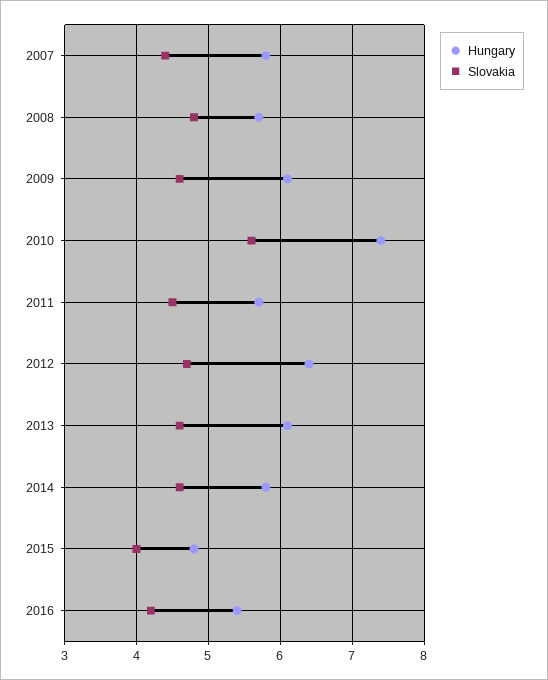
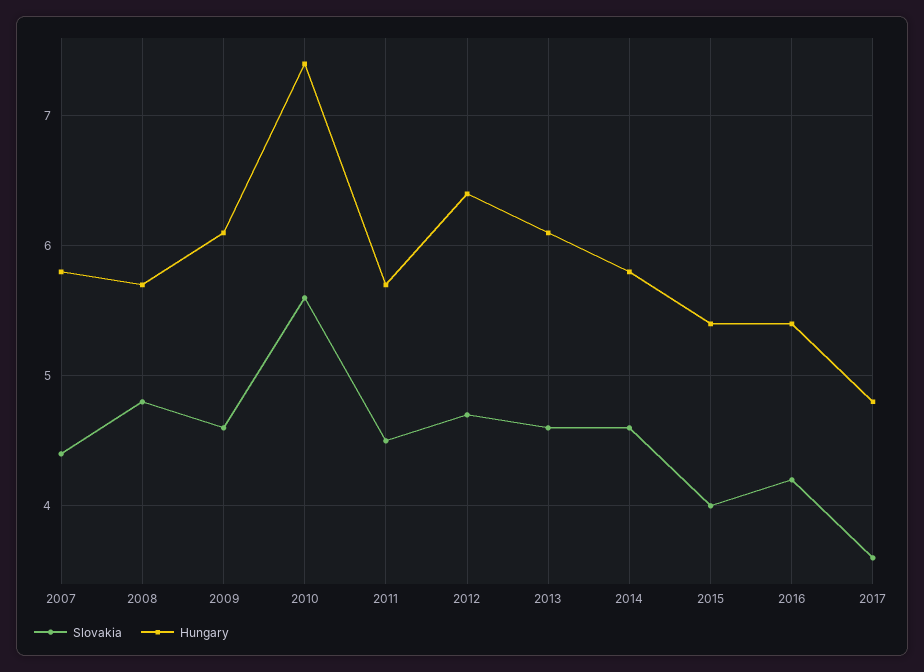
Hungary, 2015: 4.8 -> 5.4
Slovakia, 2017: none -> 3.6
Hungary, 2017: none -> 4.8

